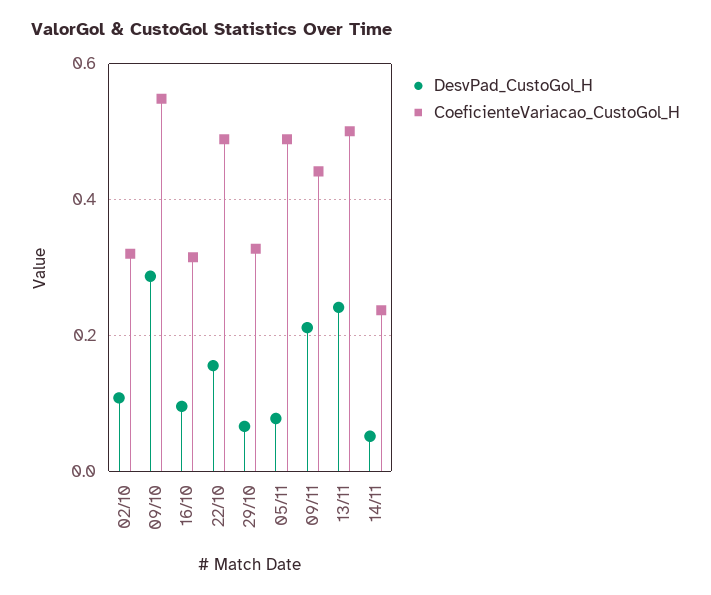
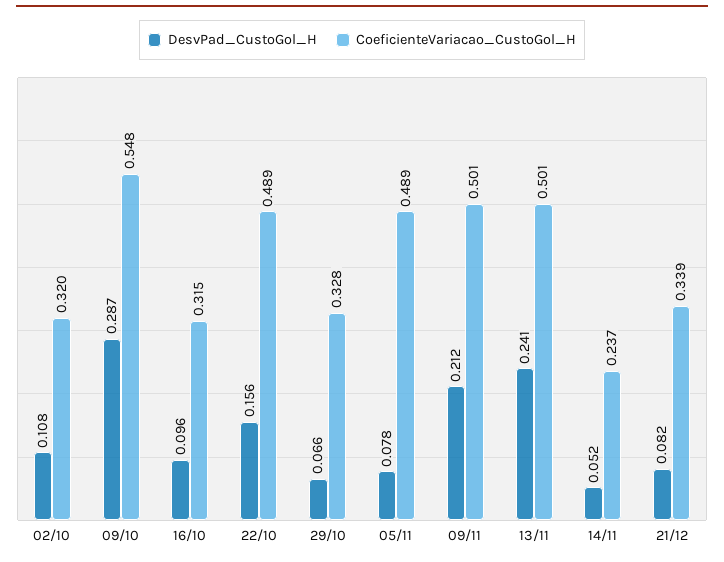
CoeficienteVariacao_CustoGol_H, 09/11: 0.44 -> 0.501
DesvPad_CustoGol_H, 21/12: none -> 0.082
CoeficienteVariacao_CustoGol_H, 21/12: none -> 0.339

